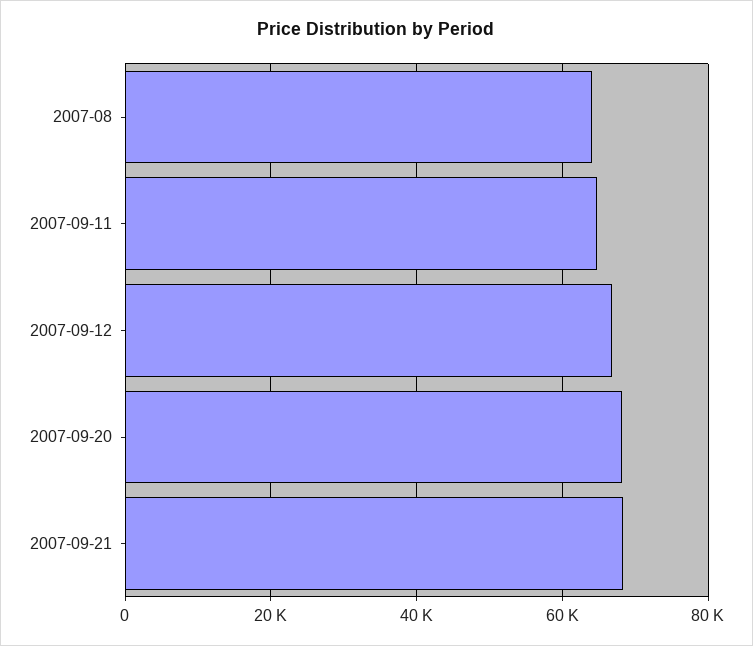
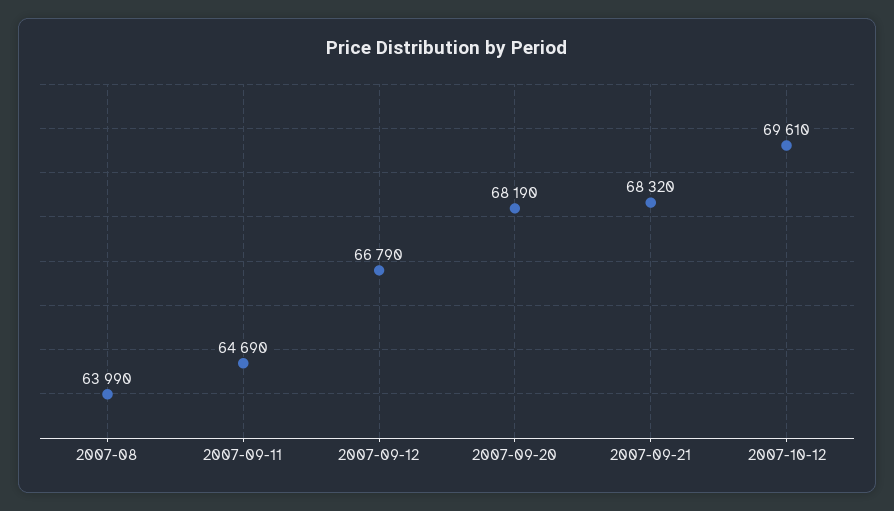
2007-10-12: none -> 69610

